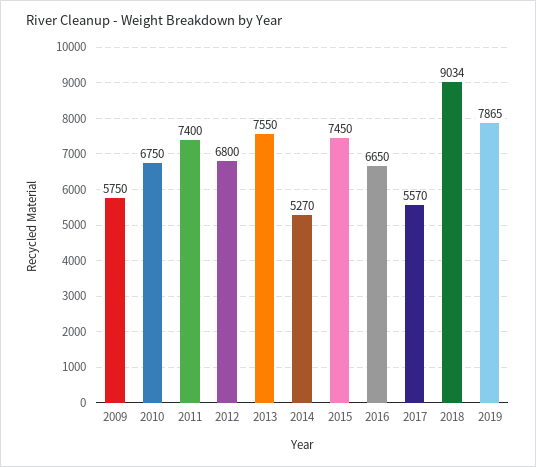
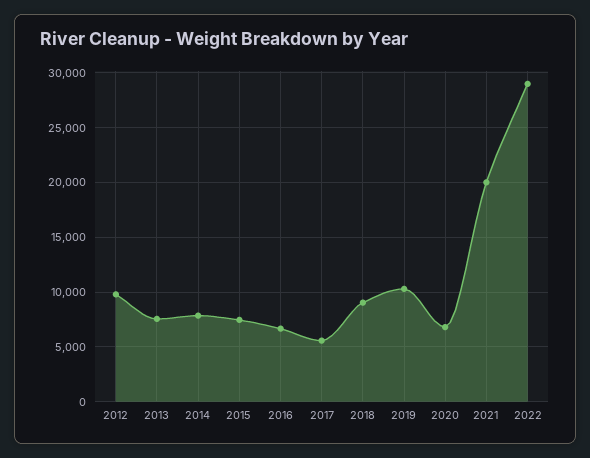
2009: 5750 -> none
2010: 6750 -> none
2011: 7400 -> none
2012: 6800 -> 10000
2014: 5270 -> 8000
2019: 7865 -> 10000
2020: none -> 7000
2021: none -> 20000
2022: none -> 29000

